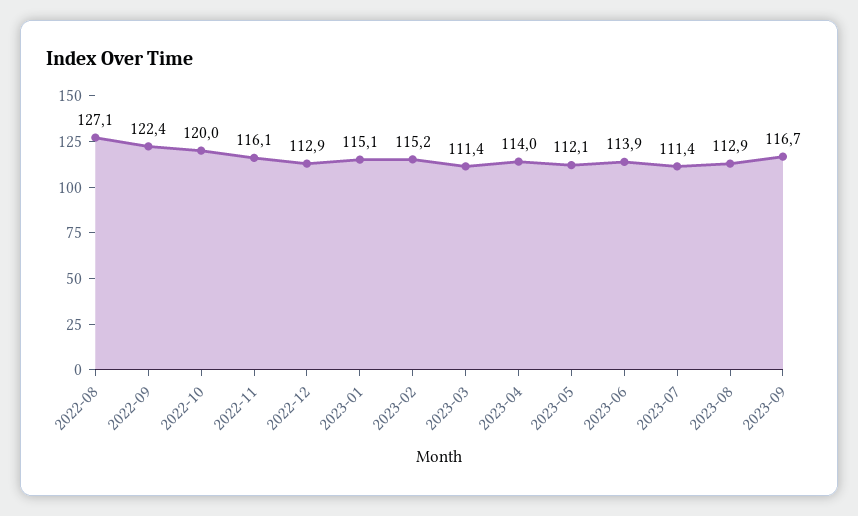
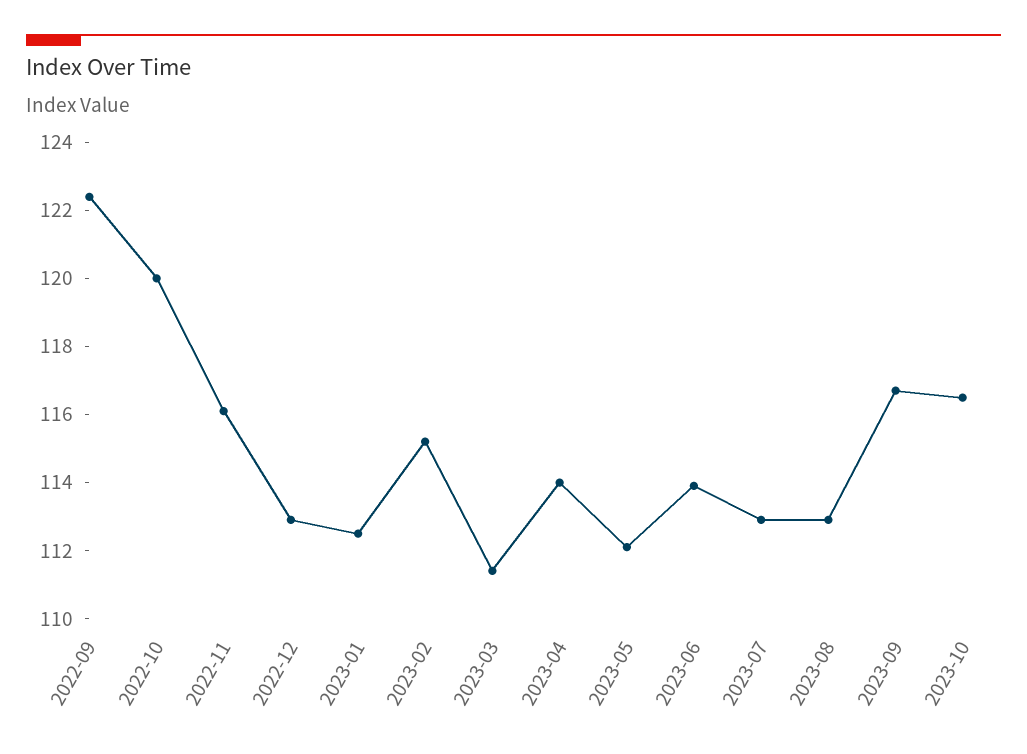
2022-08: 127.1 -> none
2023-01: 115.1 -> 112.5
2023-07: 111.4 -> 113
2023-10: none -> 116.5

